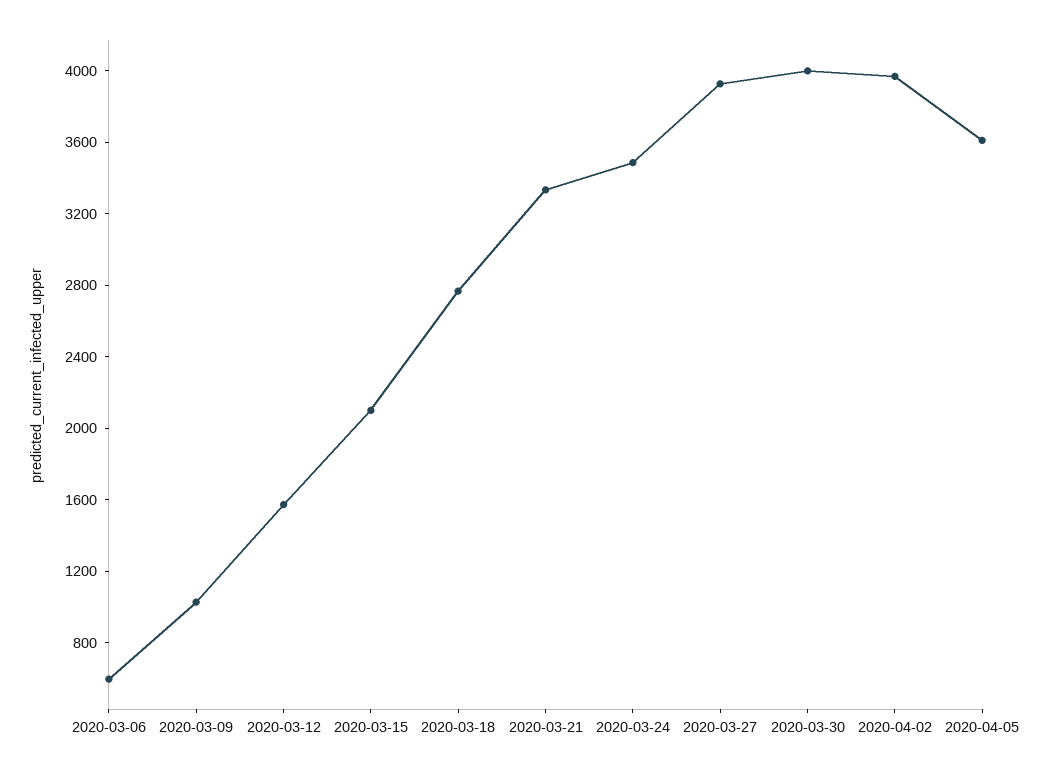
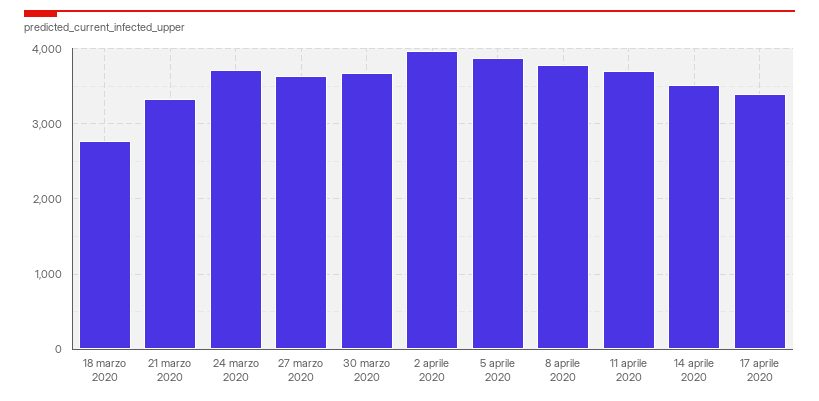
2020-03-06: 600 -> none
2020-03-09: 1000 -> none
2020-03-12: 1600 -> none
2020-03-15: 2100 -> none
2020-03-24: 3500 -> 3700
2020-03-27: 3900 -> 3600
2020-03-30: 4000 -> 3700
2020-04-05: 3600 -> 3900
8 aprile 2020: none -> 3800
11 aprile 2020: none -> 3700
14 aprile 2020: none -> 3500
17 aprile 2020: none -> 3400

